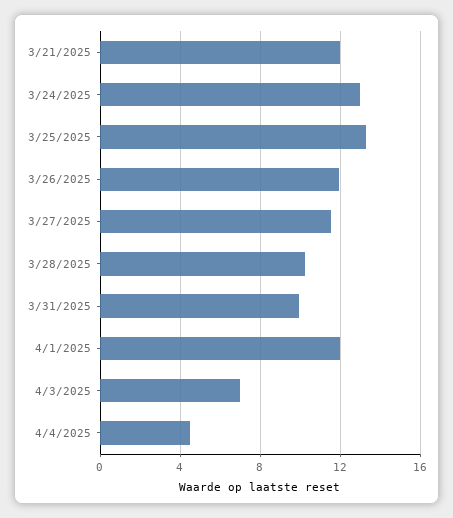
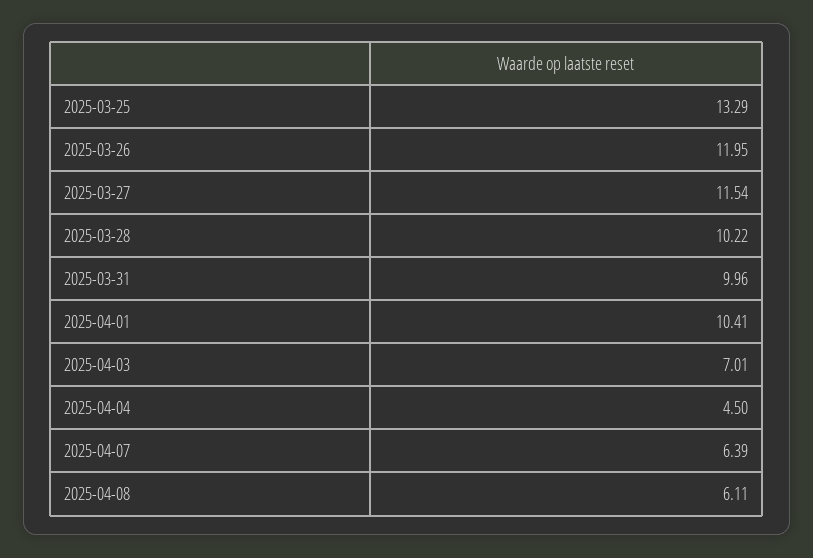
3/21/2025: 12 -> none
3/24/2025: 13 -> none
4/1/2025: 12 -> 10.41
2025-04-07: none -> 6.39
2025-04-08: none -> 6.11

